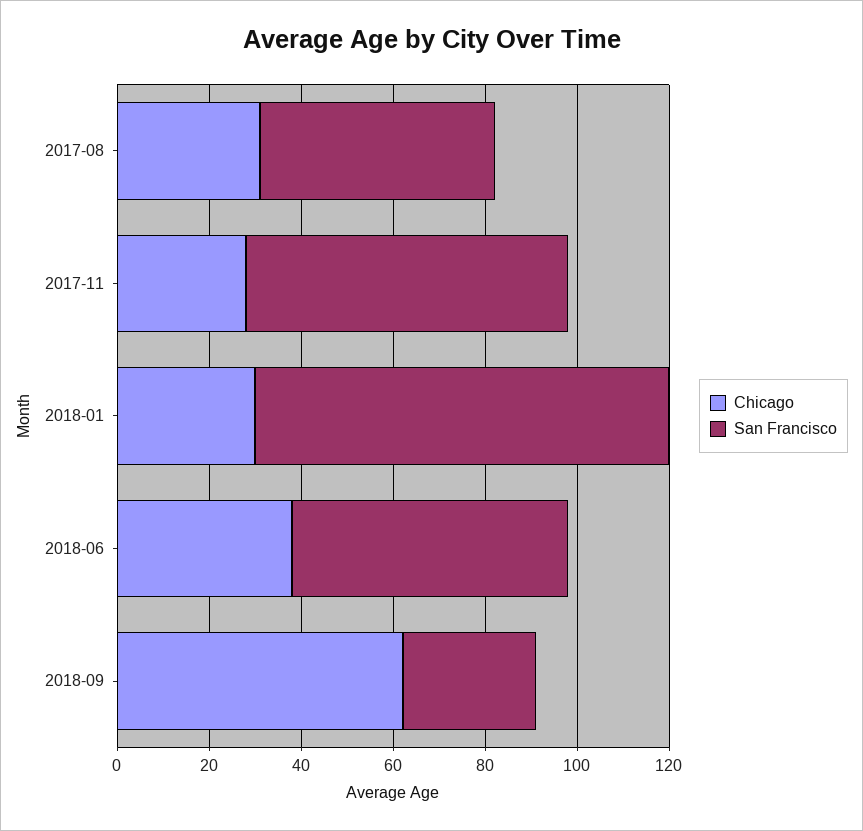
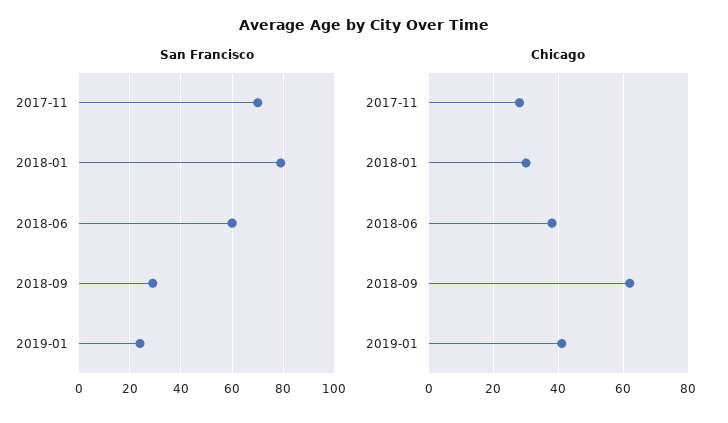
Chicago, 2017-08: 30 -> none
San Francisco, 2017-08: 50 -> none
San Francisco, 2018-01: 90 -> 80
San Francisco, 2019-01: none -> 25
Chicago, 2019-01: none -> 40

